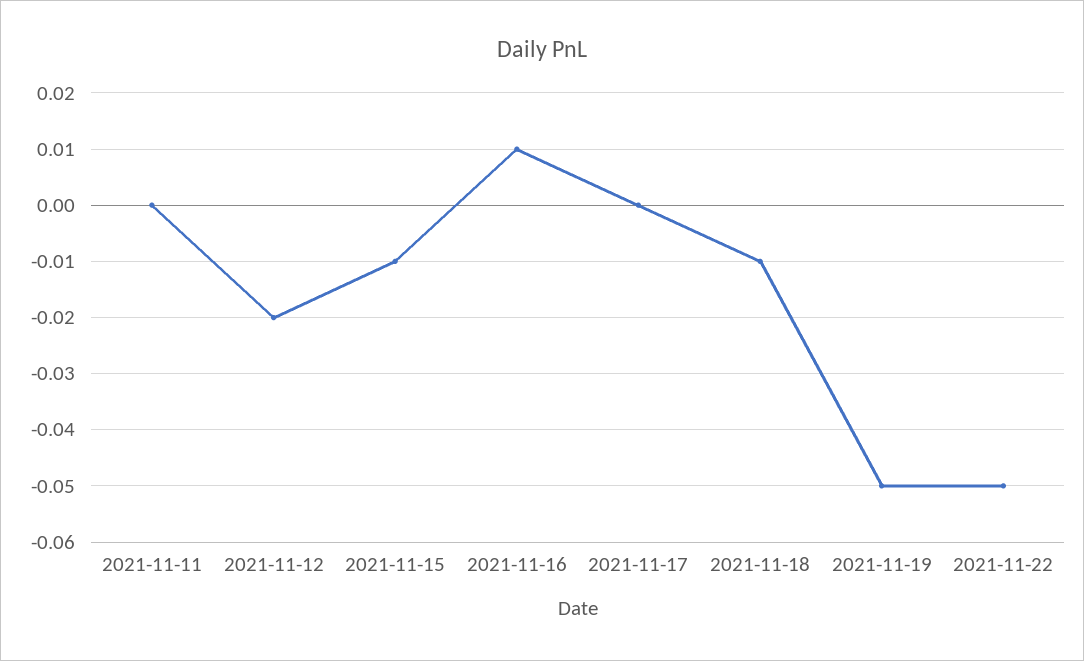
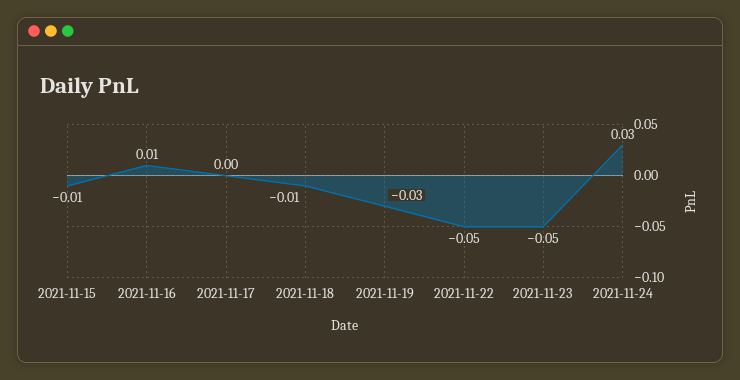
2021-11-11: 0 -> none
2021-11-12: -0.02 -> none
2021-11-19: -0.05 -> -0.03
2021-11-23: none -> -0.05
2021-11-24: none -> 0.03

